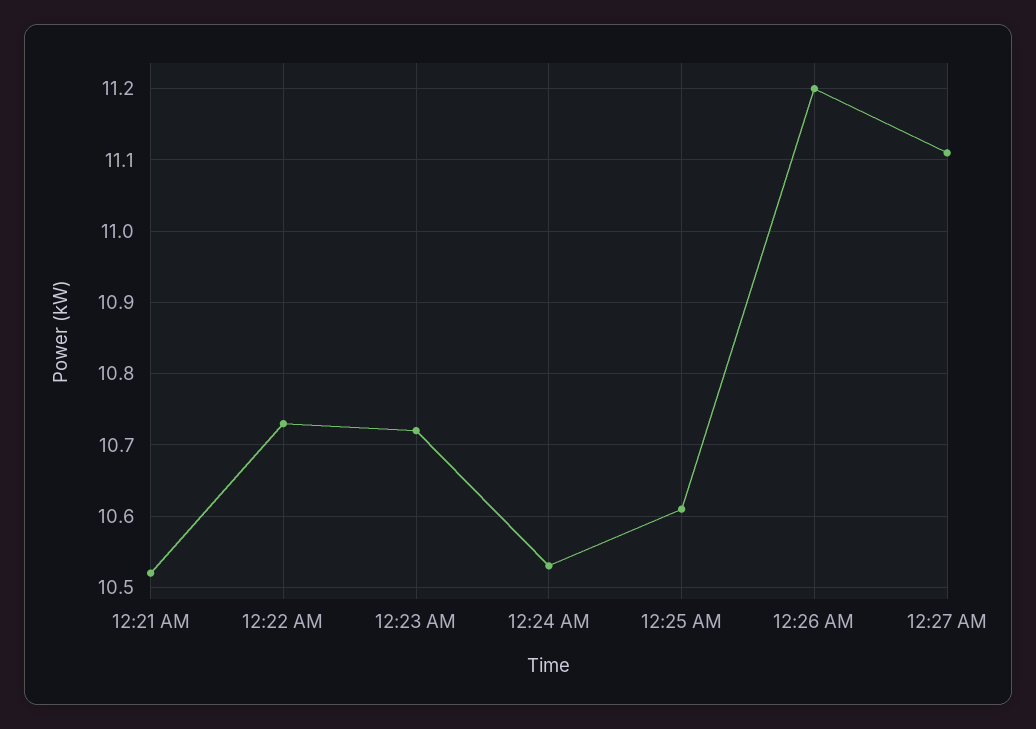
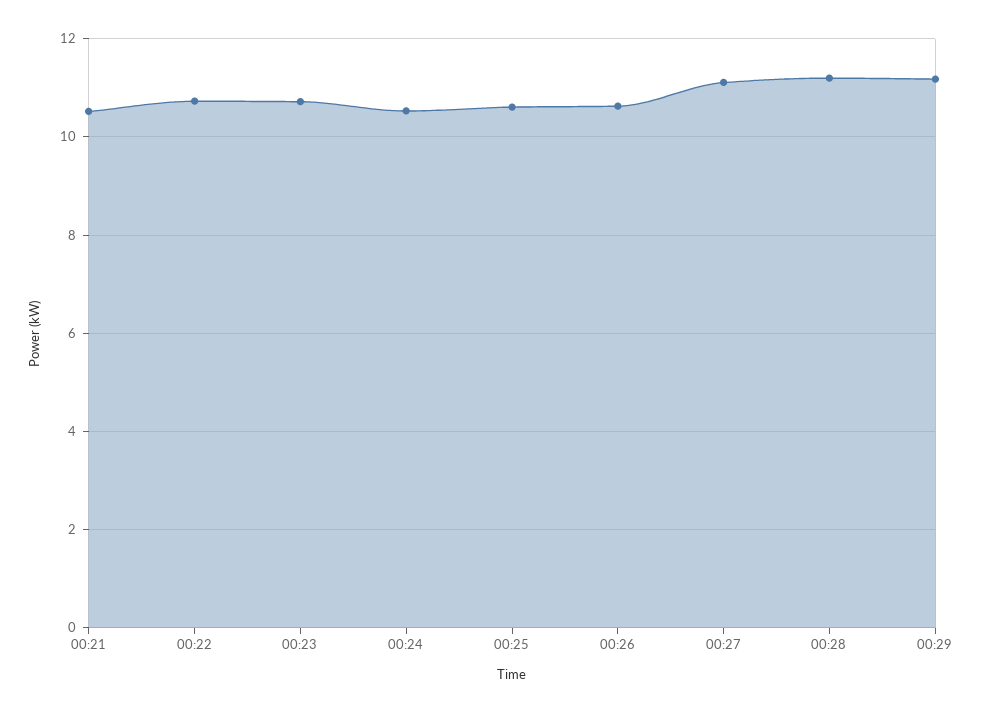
12:26 AM: 11.2 -> 10.6
00:28: none -> 11.2
00:29: none -> 11.2

